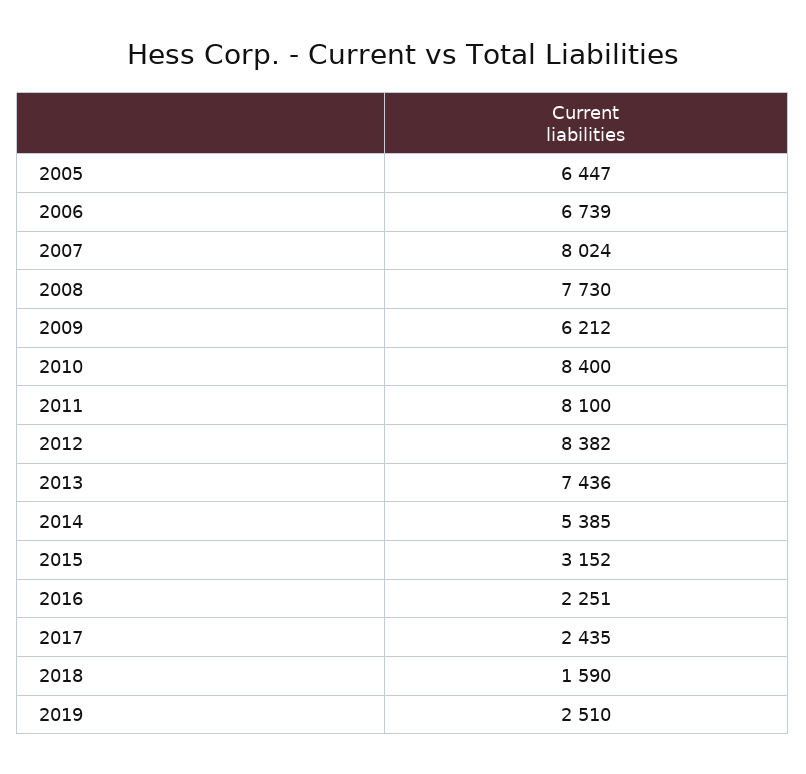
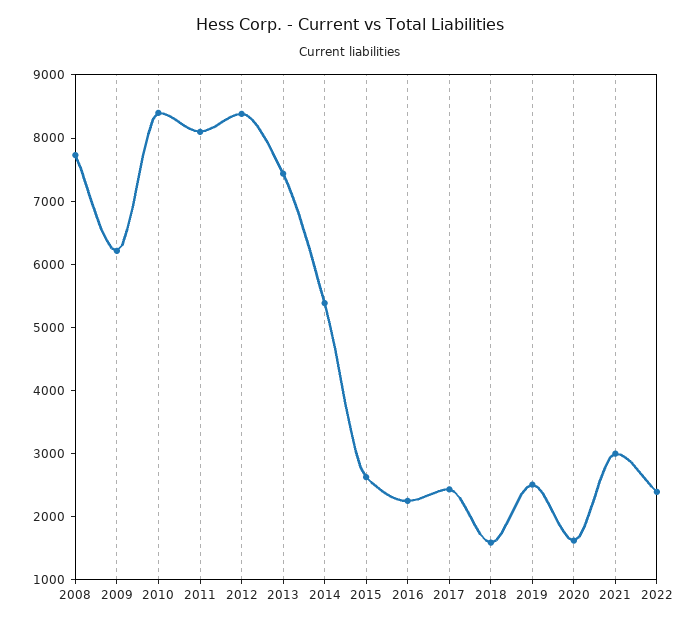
2005: 6447 -> none
2006: 6739 -> none
2007: 8024 -> none
2015: 3152 -> 2600
2020: none -> 1600
2021: none -> 3000
2022: none -> 2400

